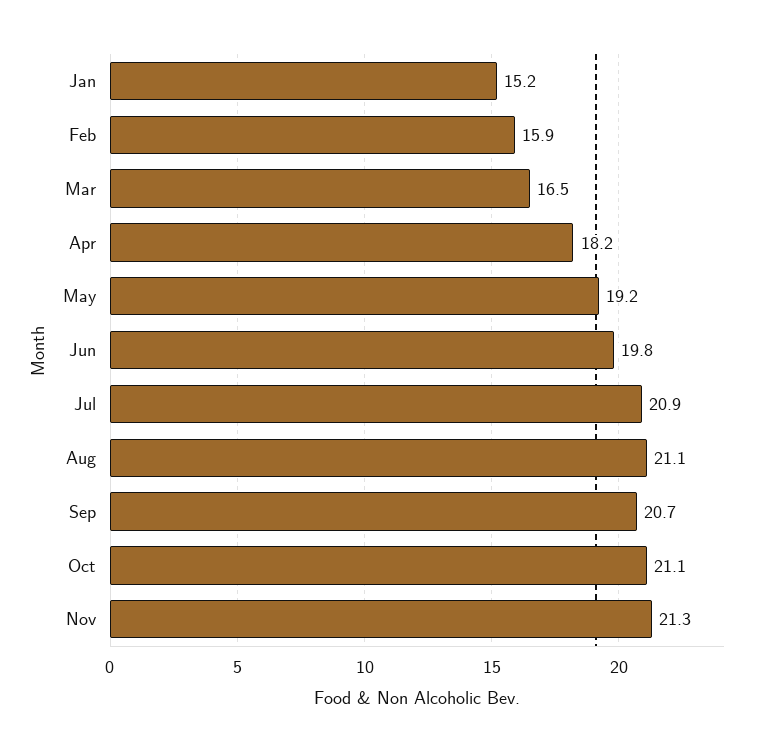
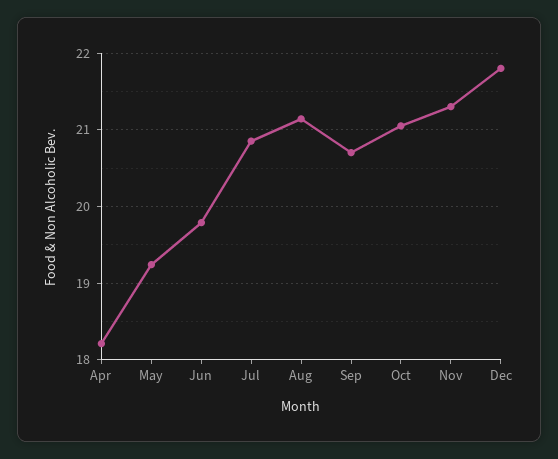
Jan: 15.2 -> none
Feb: 15.9 -> none
Mar: 16.5 -> none
Dec: none -> 21.8

